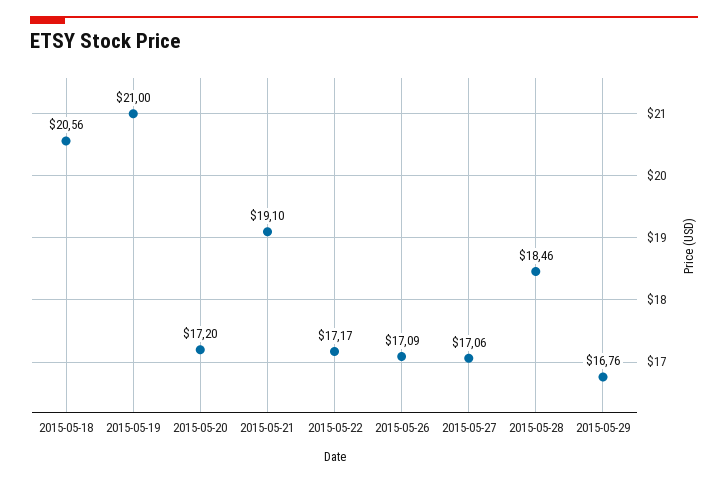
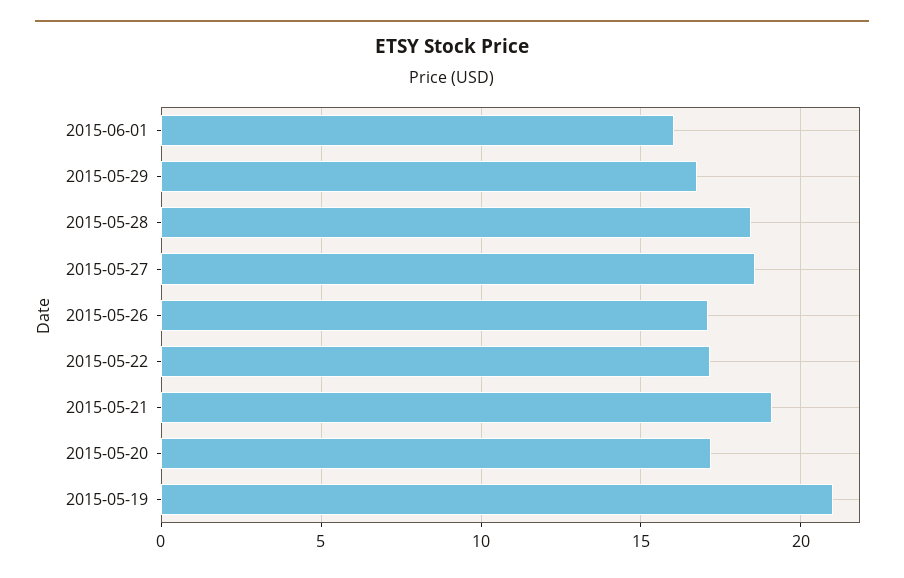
2015-05-18: 20.56 -> none
2015-05-27: 17.06 -> 18.5
2015-06-01: none -> 16

